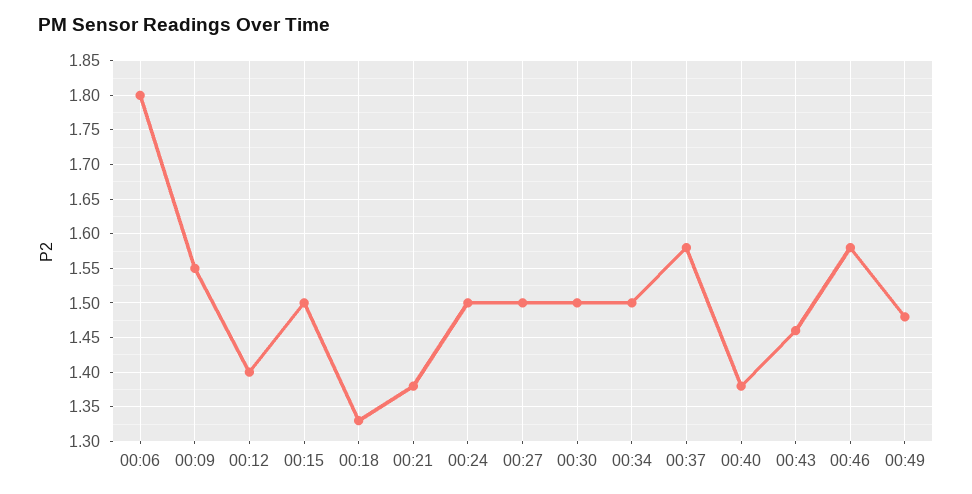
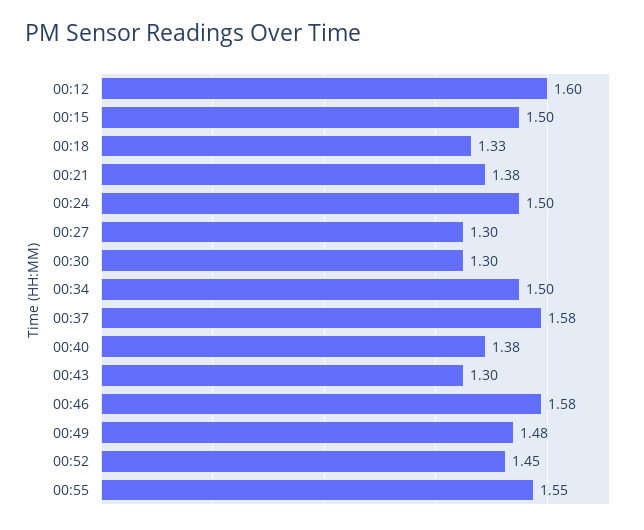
00:06: 1.8 -> none
00:09: 1.55 -> none
00:12: 1.4 -> 1.6
00:27: 1.5 -> 1.3
00:30: 1.5 -> 1.3
00:43: 1.46 -> 1.3
00:52: none -> 1.45
00:55: none -> 1.55

